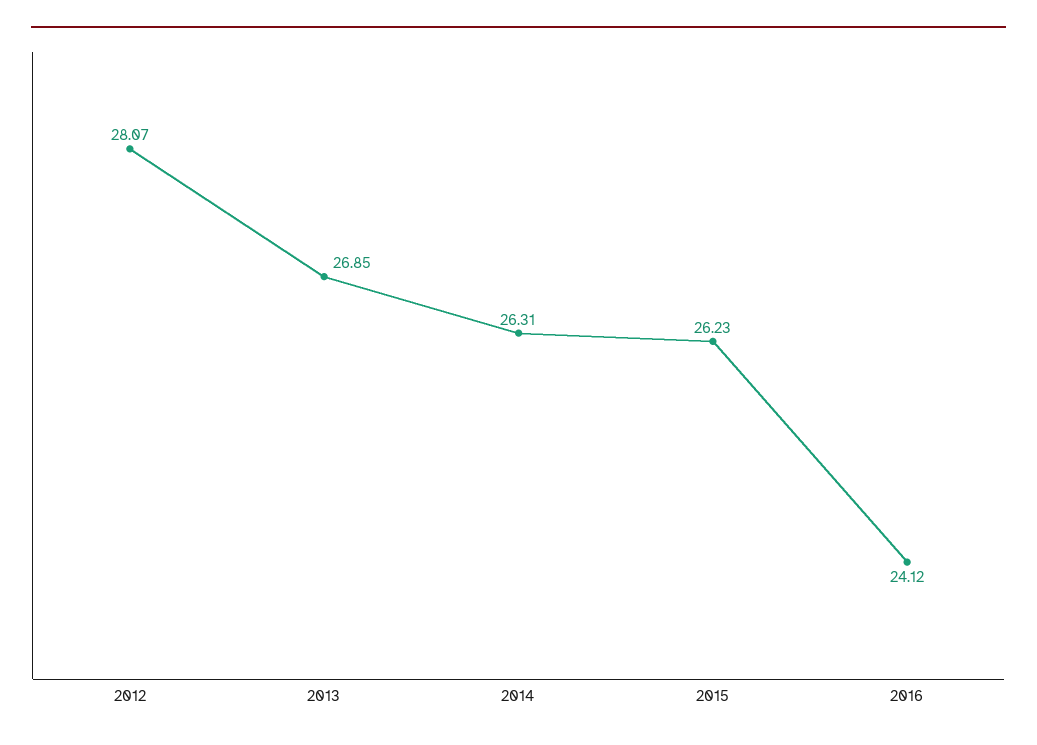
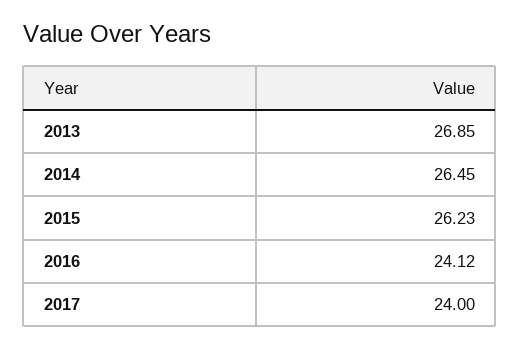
2012: 28.07 -> none
2014: 26.31 -> 26.45
2017: none -> 24

